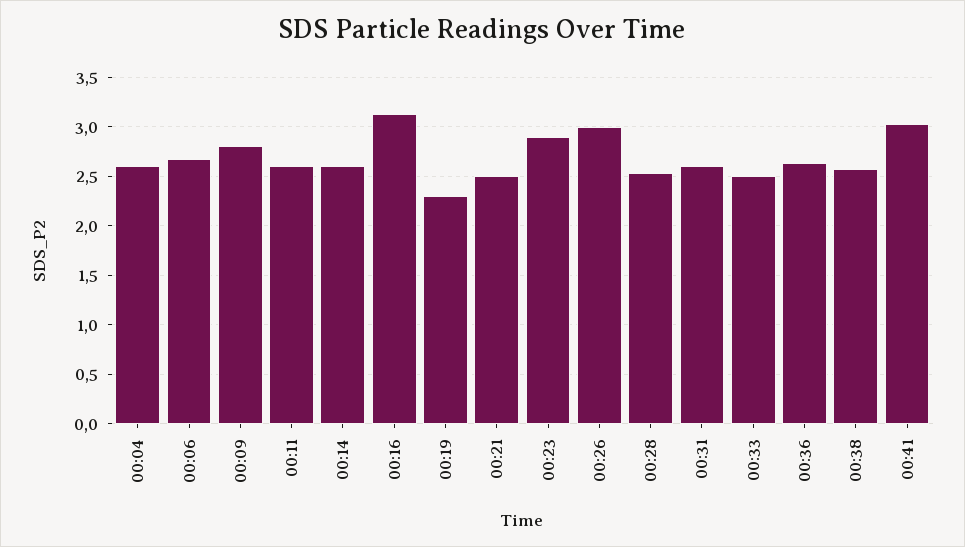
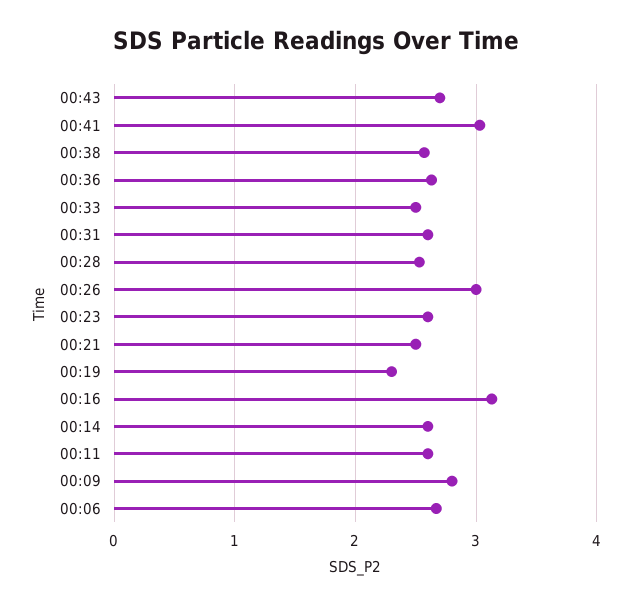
00:04: 2.6 -> none
00:23: 2.9 -> 2.6
00:43: none -> 2.7

